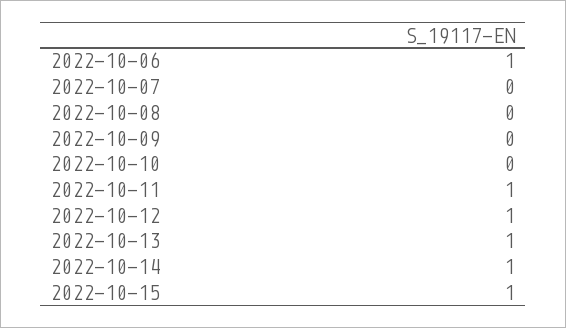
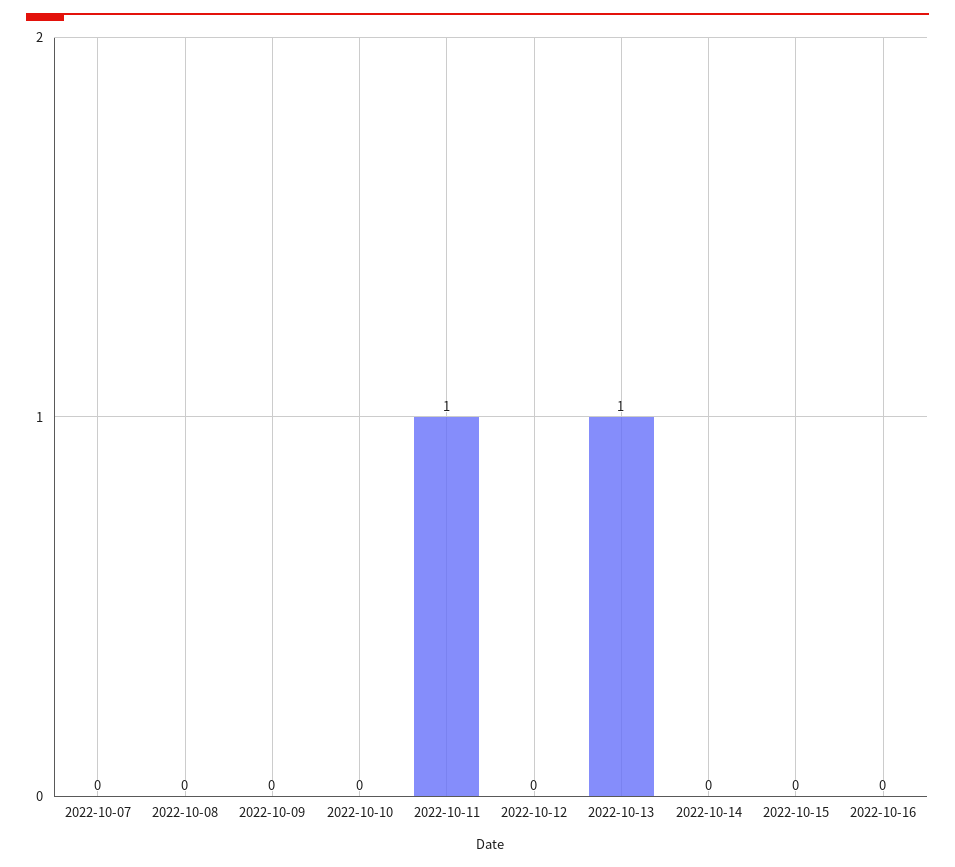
2022-10-06: 1 -> none
2022-10-12: 1 -> 0
2022-10-14: 1 -> 0
2022-10-15: 1 -> 0
2022-10-16: none -> 0

